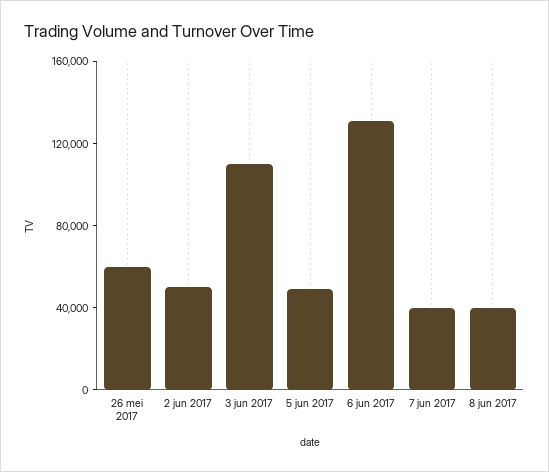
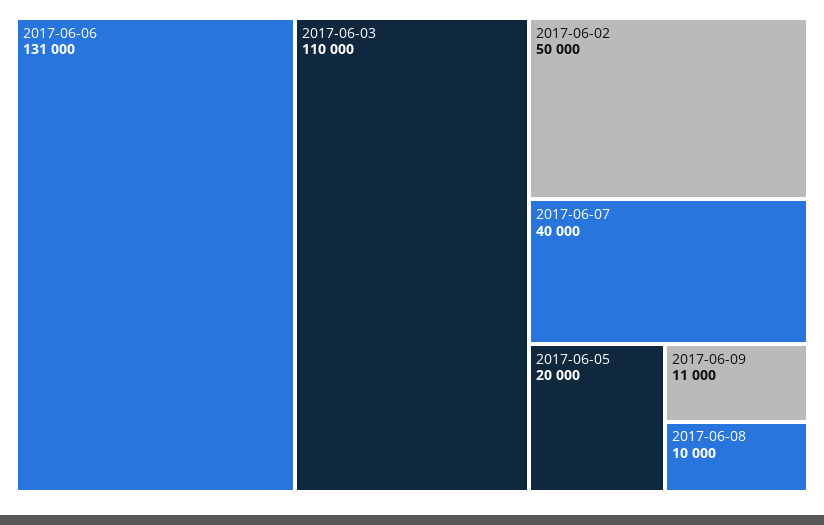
26 mei 2017: 60000 -> none
5 jun 2017: 50000 -> 20000
8 jun 2017: 40000 -> 10000
2017-06-09: none -> 11000

